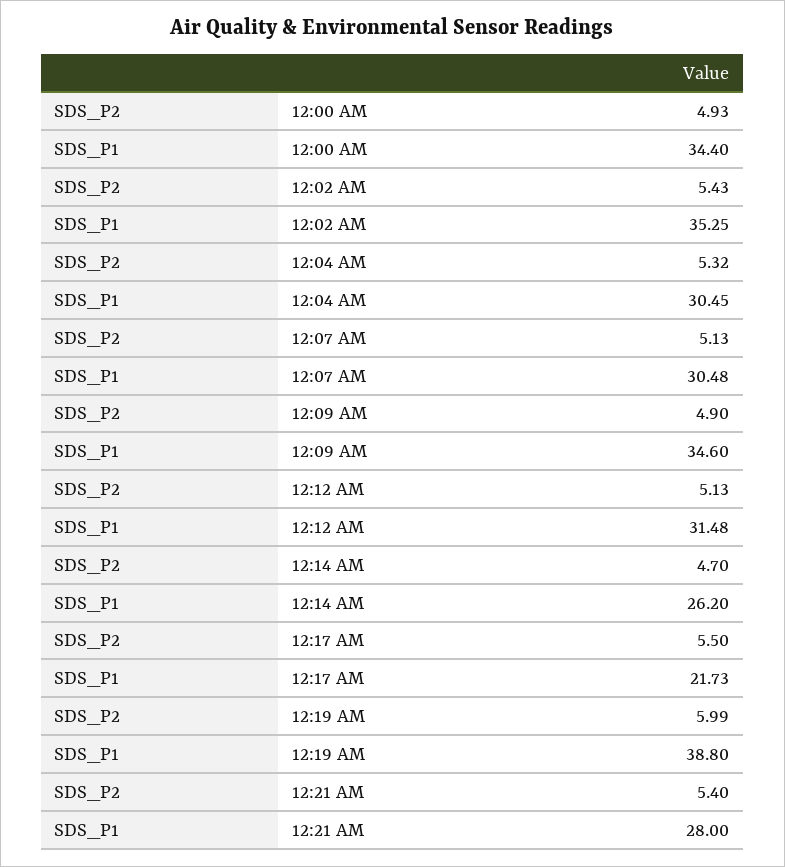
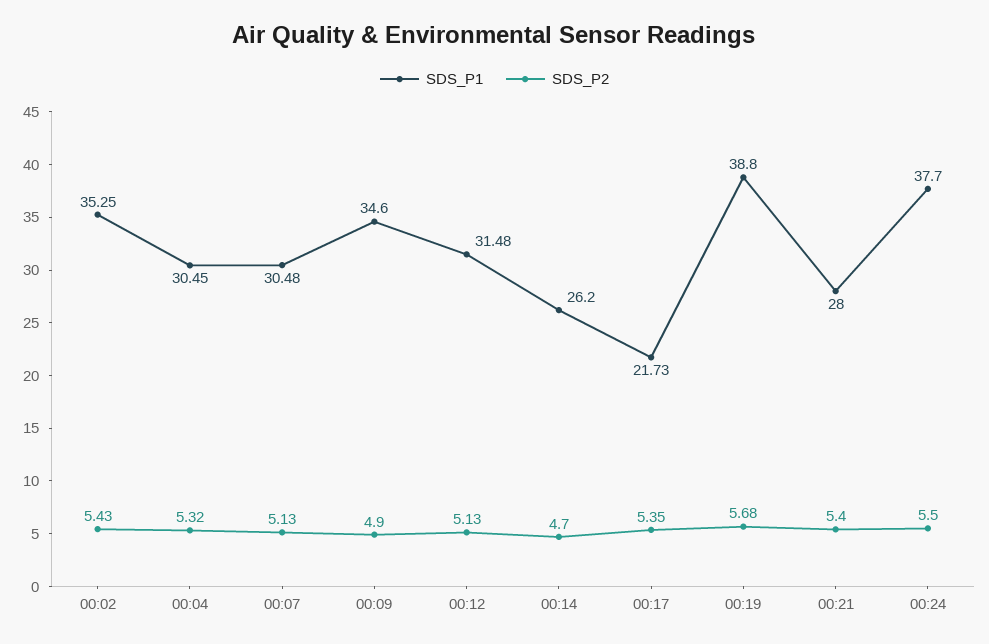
SDS_P2, 12:00 AM: 4.93 -> none
SDS_P1, 12:00 AM: 34.4 -> none
SDS_P2, 12:17 AM: 5.5 -> 5.35
SDS_P2, 12:19 AM: 5.99 -> 5.68
SDS_P1, 00:24: none -> 37.7
SDS_P2, 00:24: none -> 5.5

